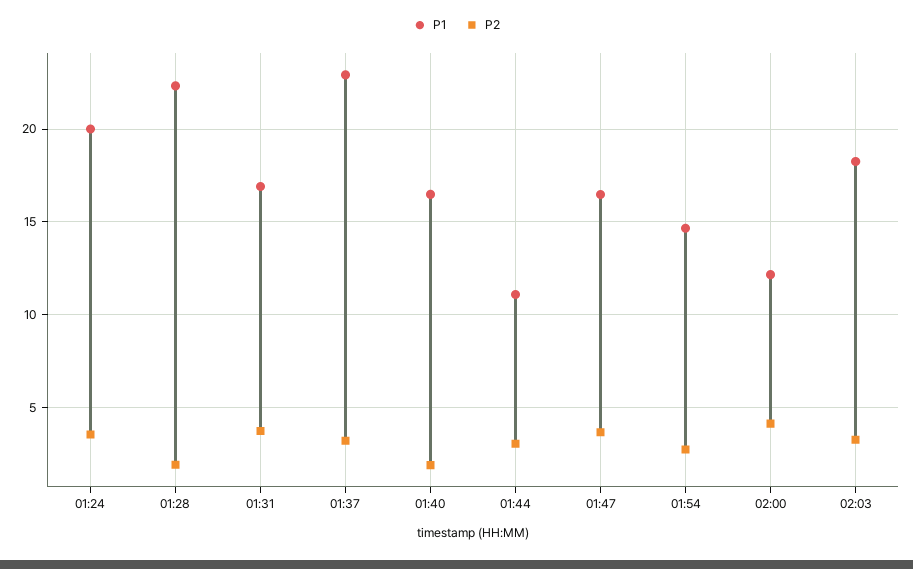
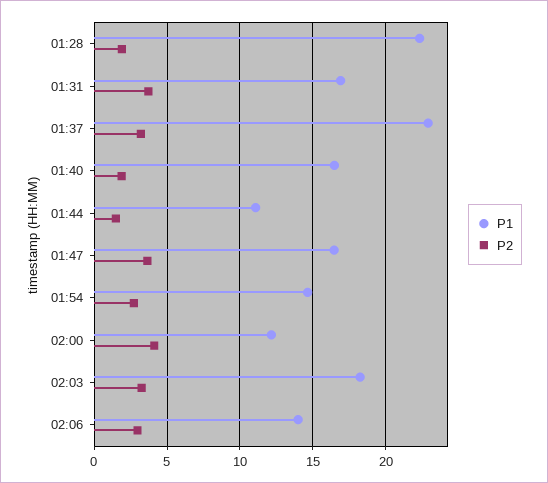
P1, 01:24: 20 -> none
P2, 01:24: 3.5 -> none
P2, 01:44: 3 -> 1.5
P1, 02:06: none -> 14
P2, 02:06: none -> 3

